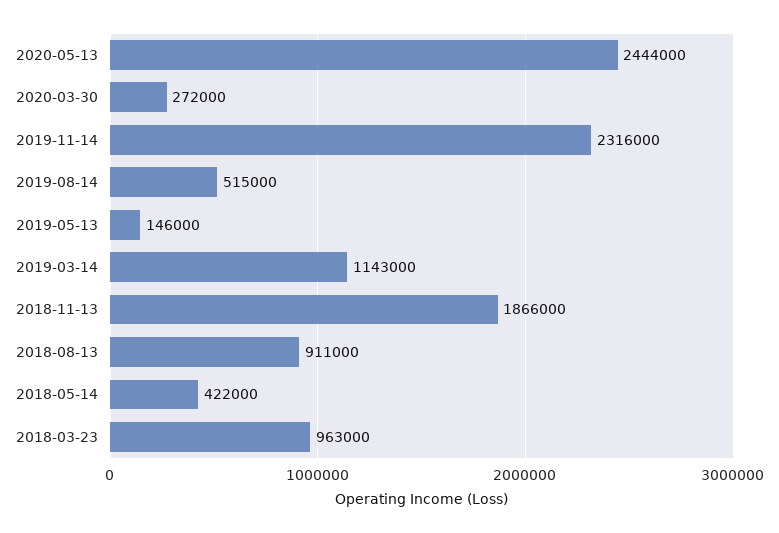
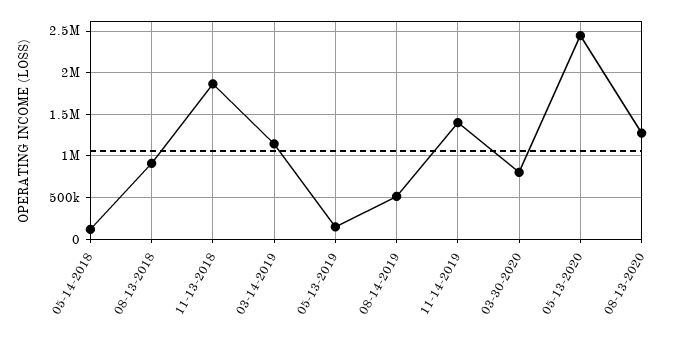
2020-03-30: 272000 -> 800000
2019-11-14: 2316000 -> 1400000
2018-05-14: 422000 -> 100000
2018-03-23: 963000 -> none
08-13-2020: none -> 1300000

